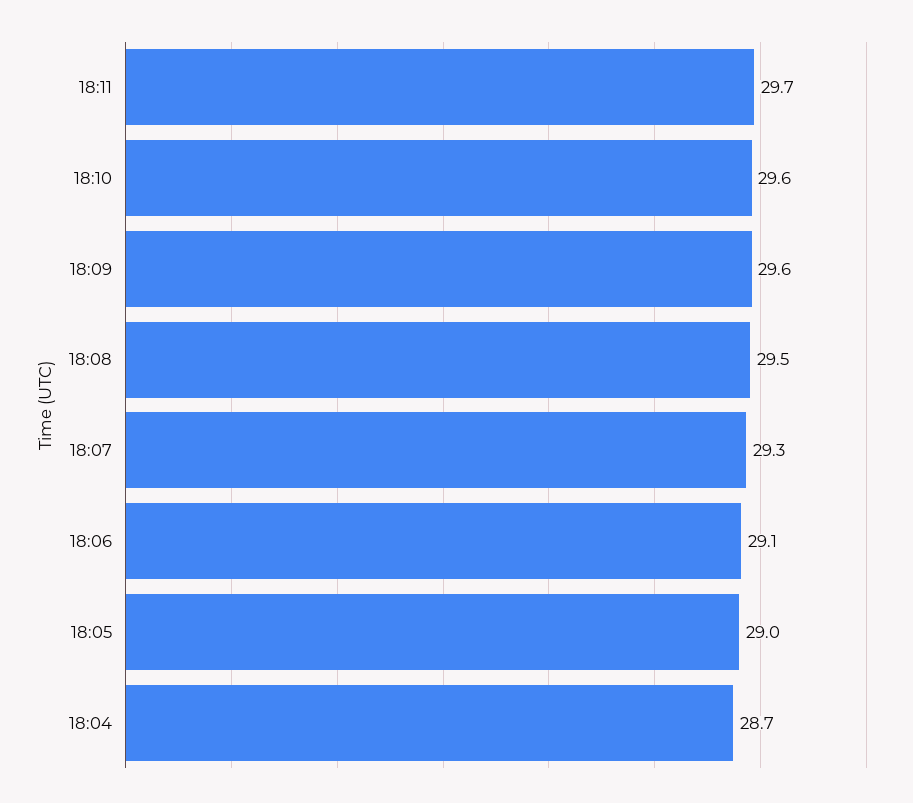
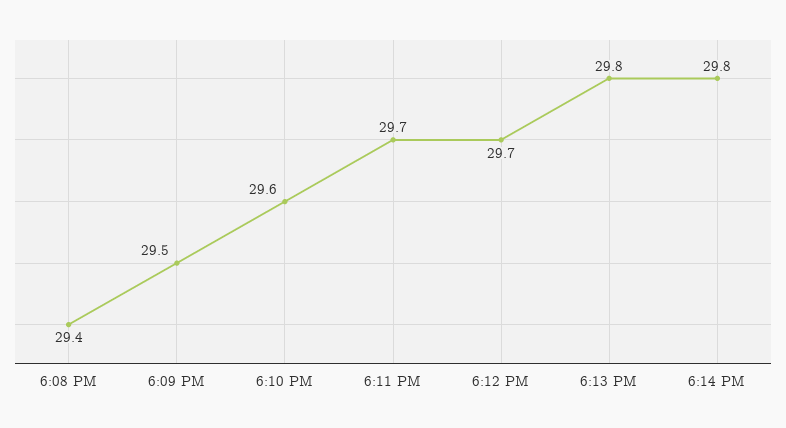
18:09: 29.6 -> 29.5
18:08: 29.5 -> 29.4
18:07: 29.3 -> none
18:06: 29.1 -> none
18:05: 29 -> none
18:04: 28.7 -> none
6:12 PM: none -> 29.7
6:13 PM: none -> 29.8
6:14 PM: none -> 29.8

